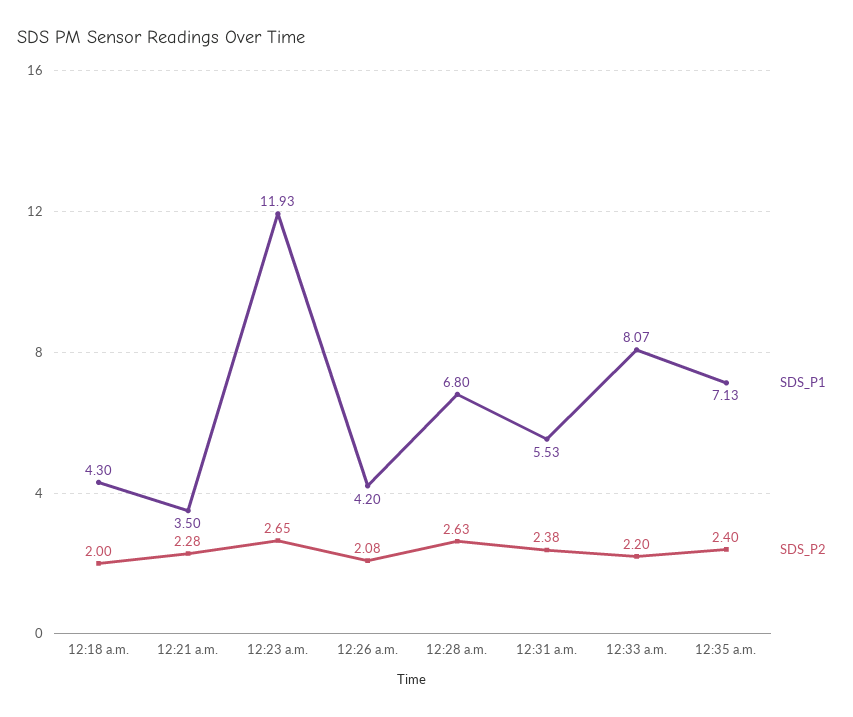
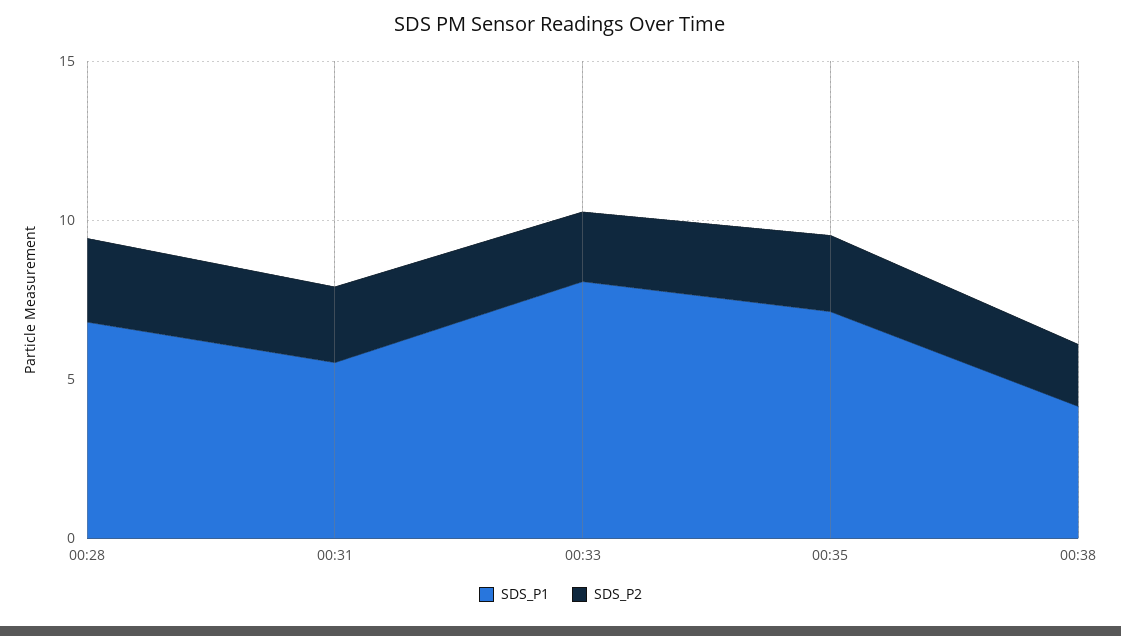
SDS_P1, 12:18 a.m.: 4.3 -> none
SDS_P2, 12:18 a.m.: 2 -> none
SDS_P1, 12:21 a.m.: 3.5 -> none
SDS_P2, 12:21 a.m.: 2.28 -> none
SDS_P1, 12:23 a.m.: 11.93 -> none
SDS_P2, 12:23 a.m.: 2.65 -> none
SDS_P1, 12:26 a.m.: 4.2 -> none
SDS_P2, 12:26 a.m.: 2.08 -> none
SDS_P1, 00:38: none -> 4
SDS_P2, 00:38: none -> 2

